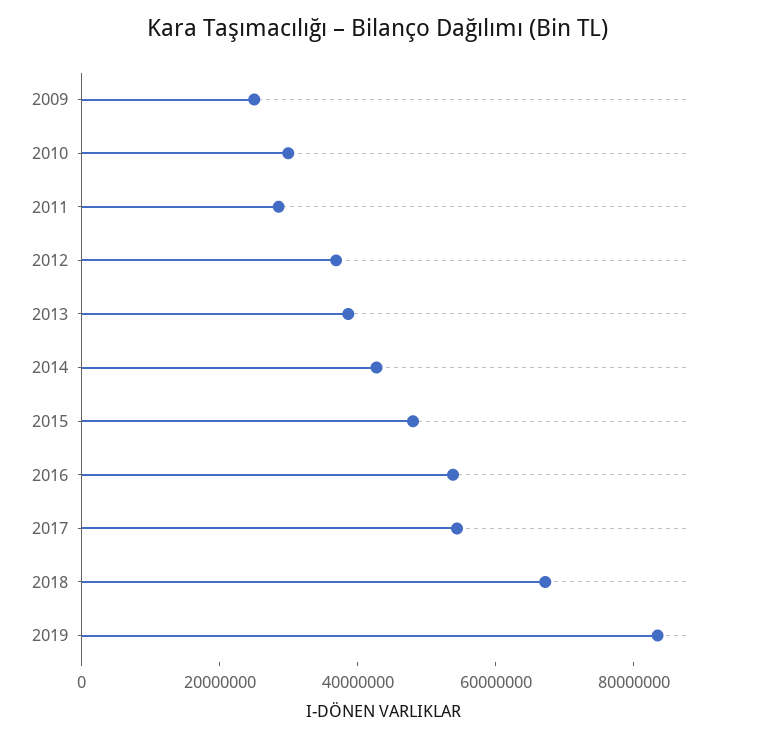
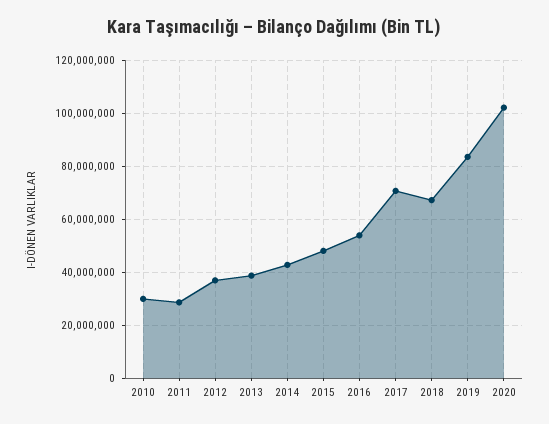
2009: 25000000 -> none
2017: 55000000 -> 70000000
2020: none -> 102500000

